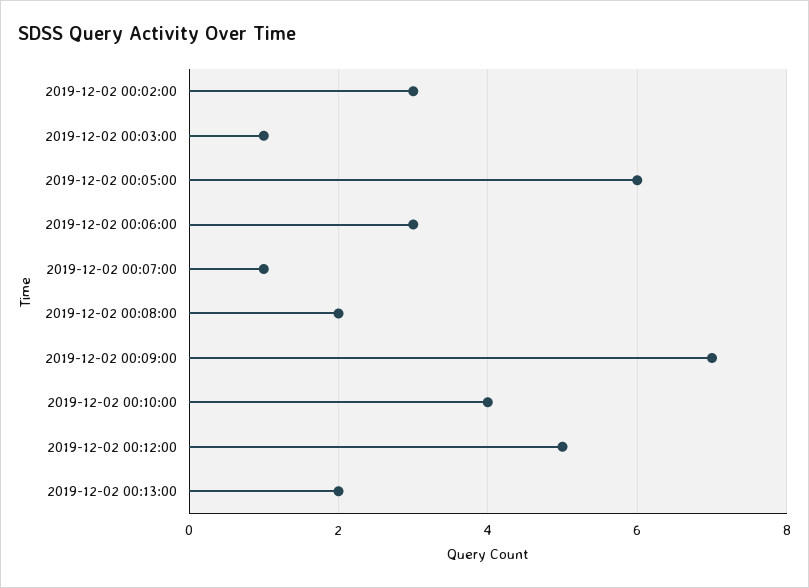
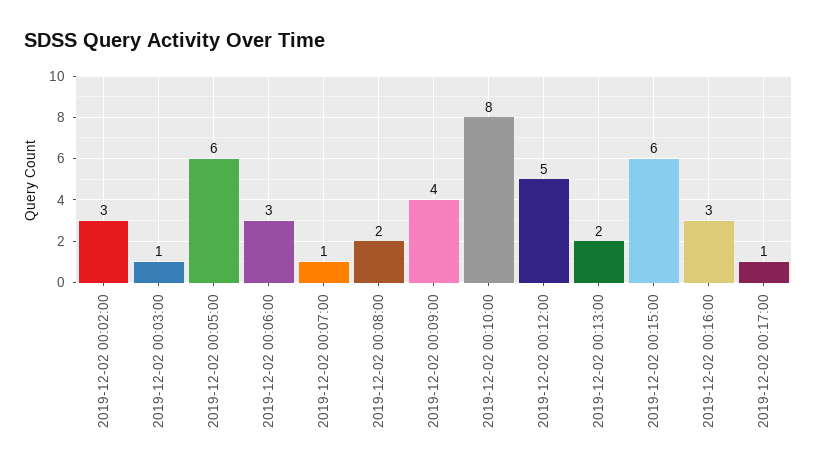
2019-12-02 00:09:00: 7 -> 4
2019-12-02 00:10:00: 4 -> 8
2019-12-02 00:15:00: none -> 6
2019-12-02 00:16:00: none -> 3
2019-12-02 00:17:00: none -> 1

